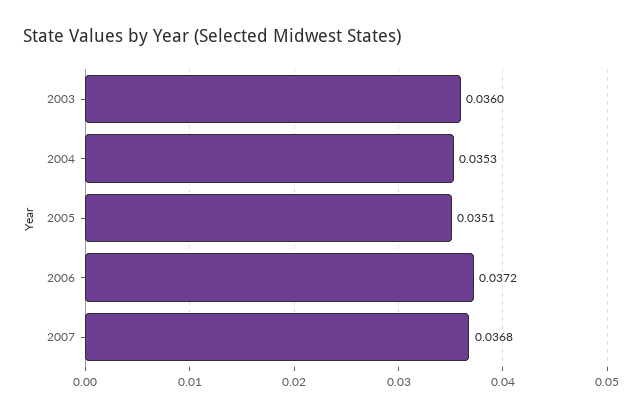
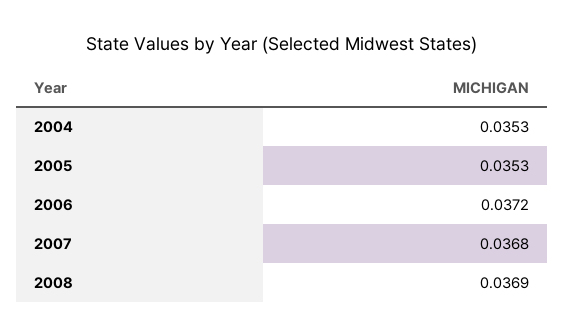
2003: 0.036 -> none
2005: 0.0351 -> 0.0353
2008: none -> 0.0369

